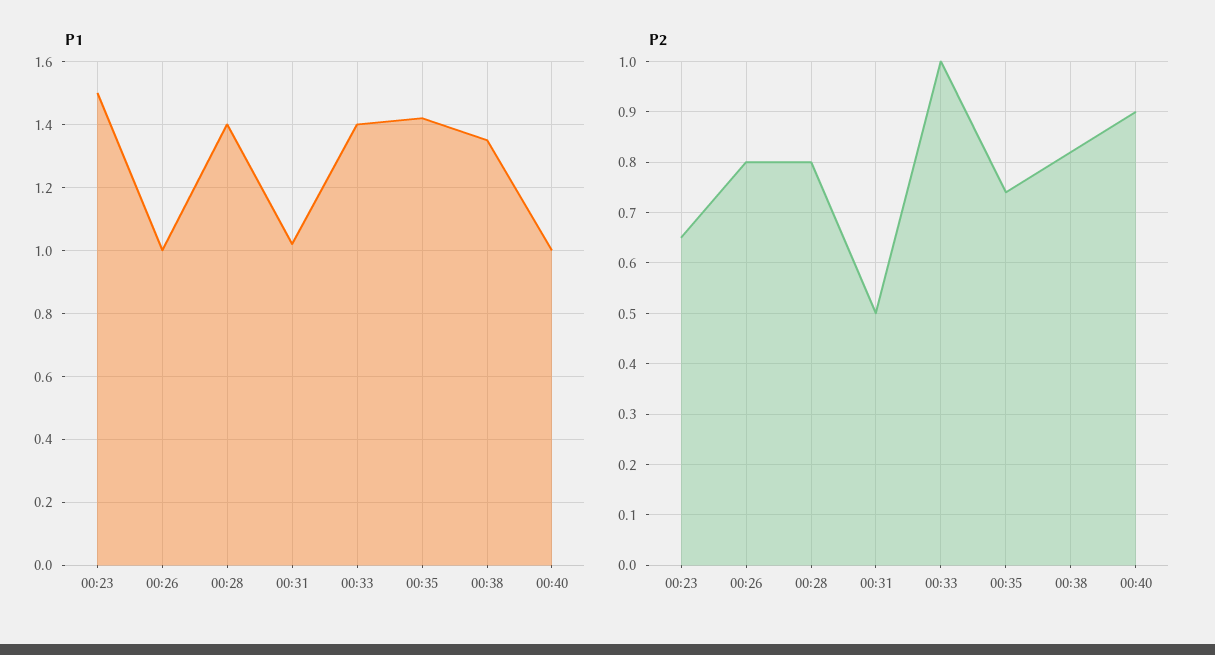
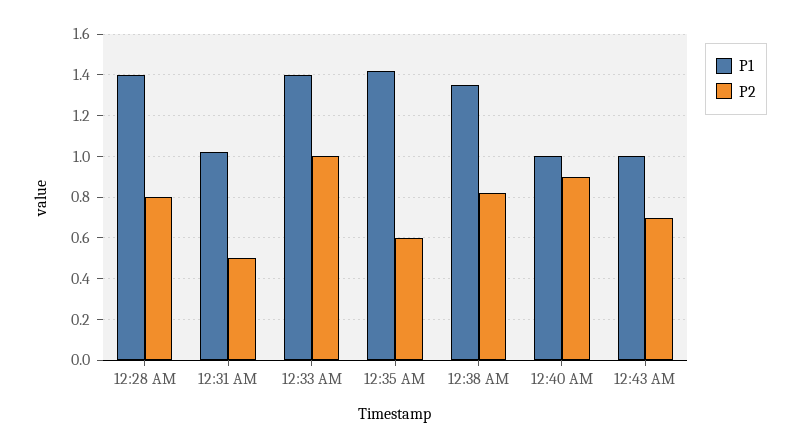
P1, 00:23: 1.5 -> none
P1, 00:26: 1 -> none
P2, 00:23: 0.65 -> none
P2, 00:26: 0.8 -> none
P2, 00:35: 0.75 -> 0.6
P1, 12:43 AM: none -> 1
P2, 12:43 AM: none -> 0.7

